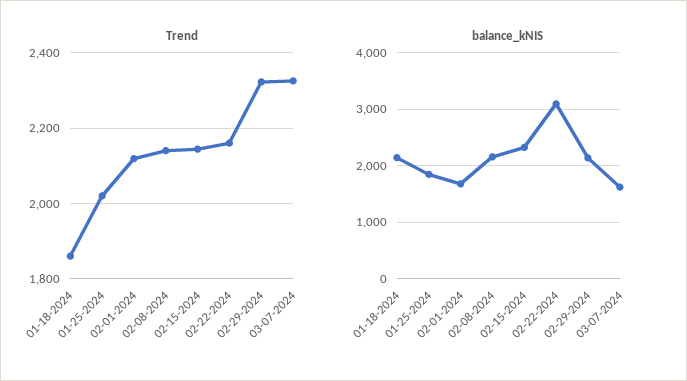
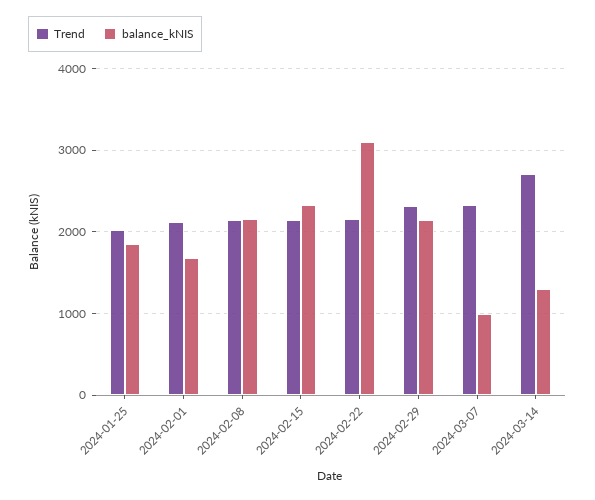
Trend, 01-18-2024: 1860 -> none
balance_kNIS, 01-18-2024: 2200 -> none
balance_kNIS, 03-07-2024: 1600 -> 1000
Trend, 2024-03-14: none -> 2700
balance_kNIS, 2024-03-14: none -> 1300

